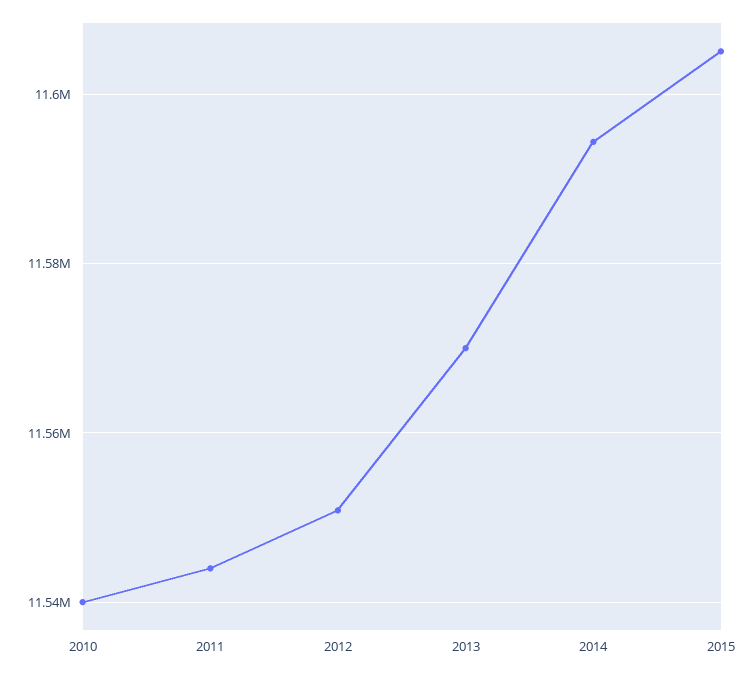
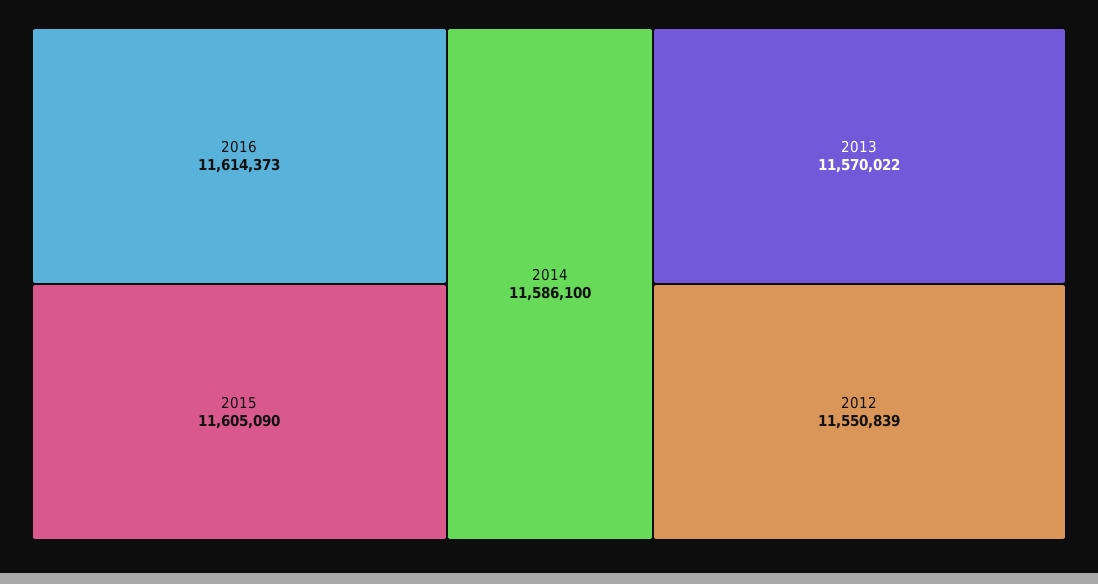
2010: 11540000 -> none
2011: 11544000 -> none
2014: 11594000 -> 11586100
2016: none -> 11614373

